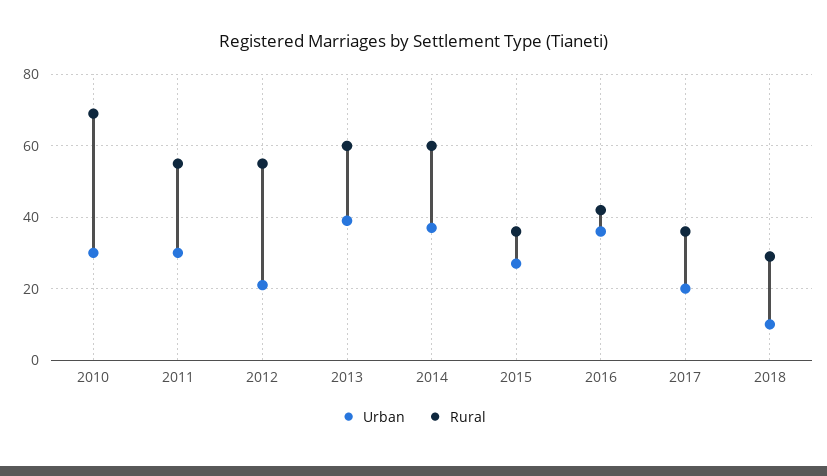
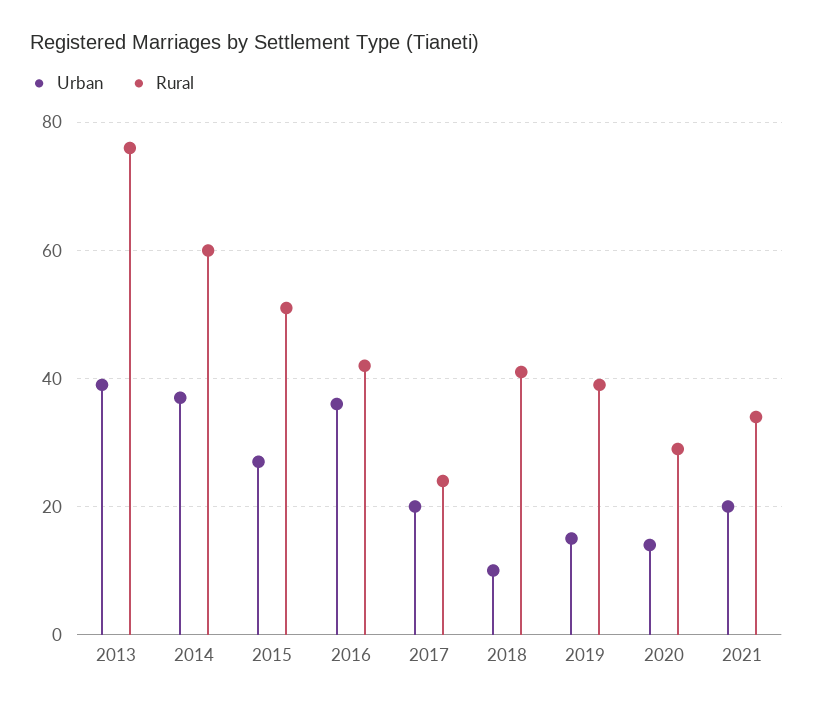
Urban, 2010: 30 -> none
Rural, 2010: 70 -> none
Urban, 2011: 30 -> none
Rural, 2011: 55 -> none
Urban, 2012: 20 -> none
Rural, 2012: 55 -> none
Rural, 2013: 60 -> 75
Rural, 2015: 35 -> 50
Rural, 2017: 35 -> 25
Rural, 2018: 30 -> 40
Urban, 2019: none -> 15
Rural, 2019: none -> 40
Urban, 2020: none -> 15
Rural, 2020: none -> 30
Urban, 2021: none -> 20
Rural, 2021: none -> 35

